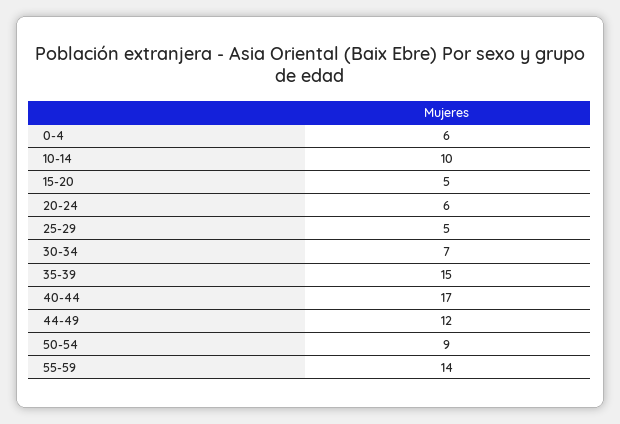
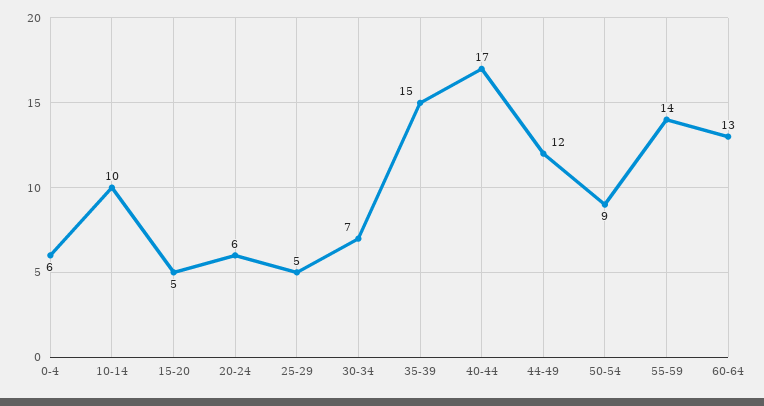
60-64: none -> 13

